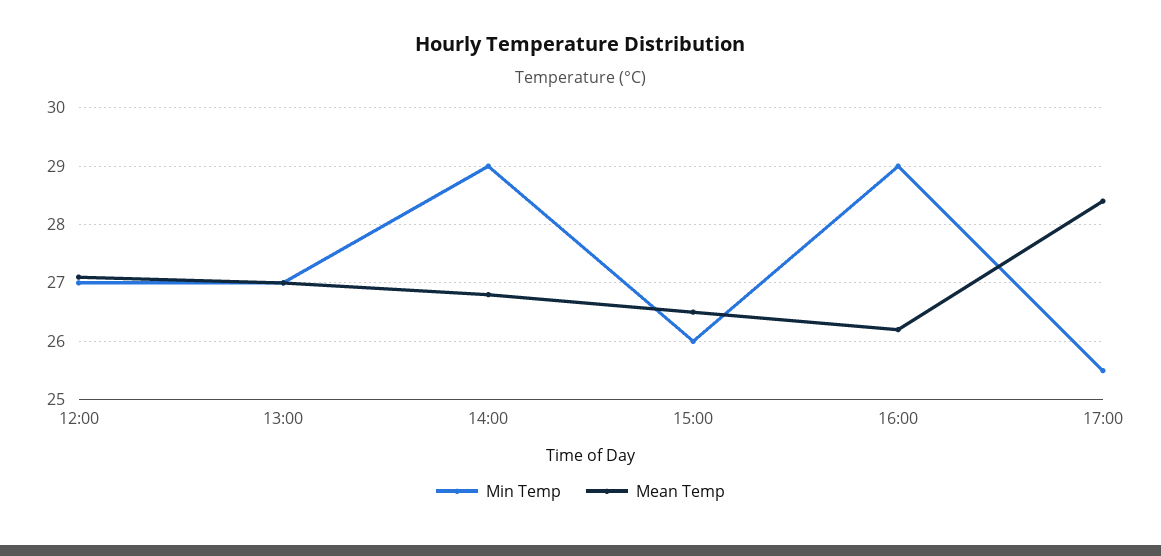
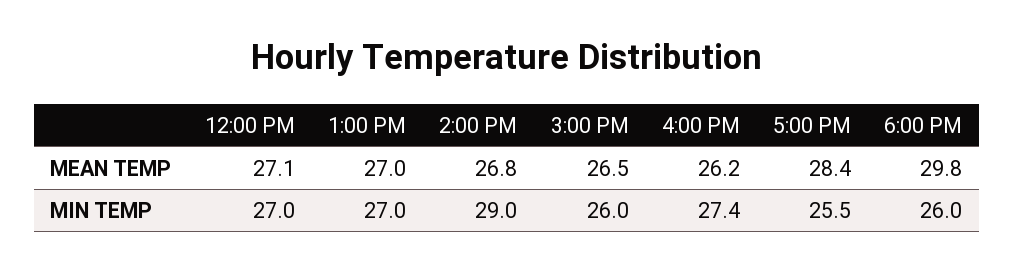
Min Temp, 16:00: 29 -> 27.4
Mean Temp, 6:00 PM: none -> 29.8
Min Temp, 6:00 PM: none -> 26

